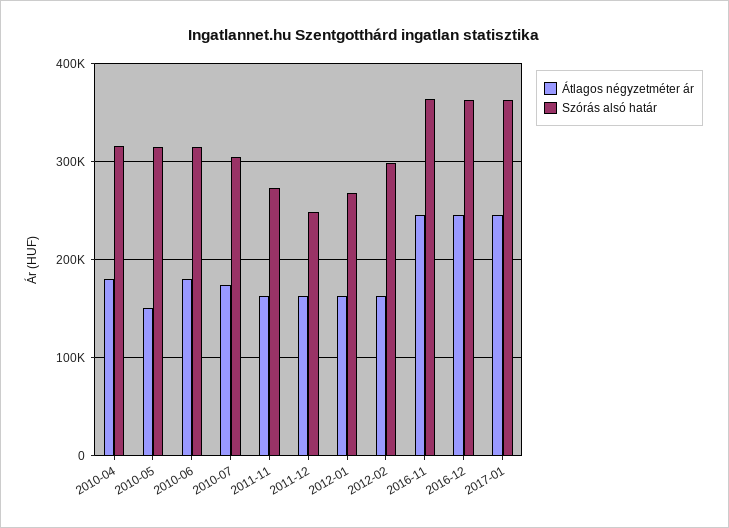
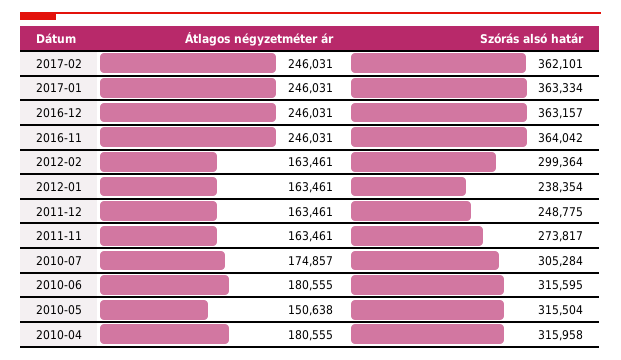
Szórás alsó határ, 2012-01: 270000 -> 238354
Átlagos négyzetméter ár, 2017-02: none -> 246031
Szórás alsó határ, 2017-02: none -> 362101

